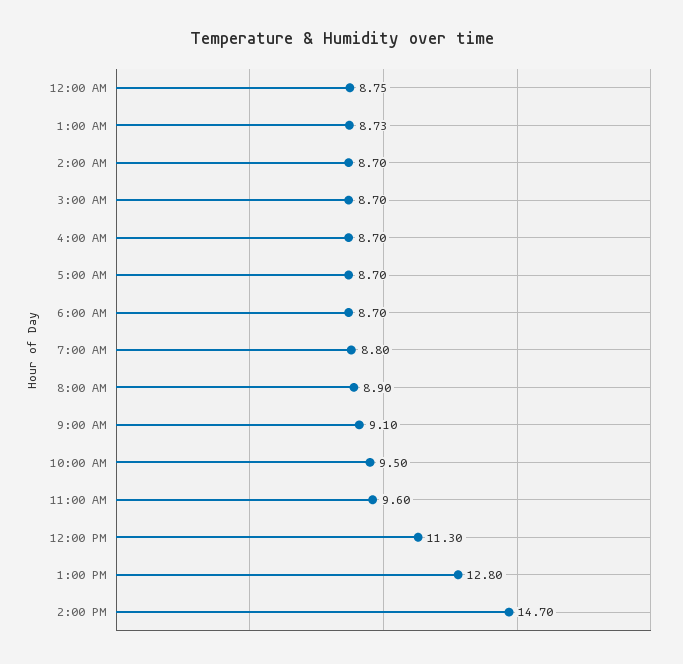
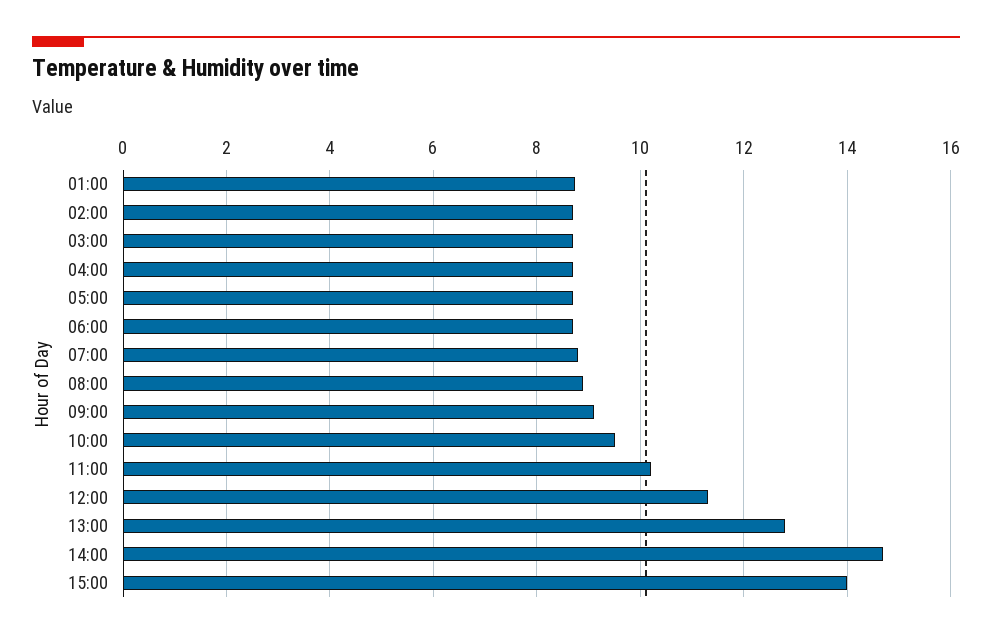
12:00 AM: 8.75 -> none
11:00 AM: 9.6 -> 10.2
15:00: none -> 14

